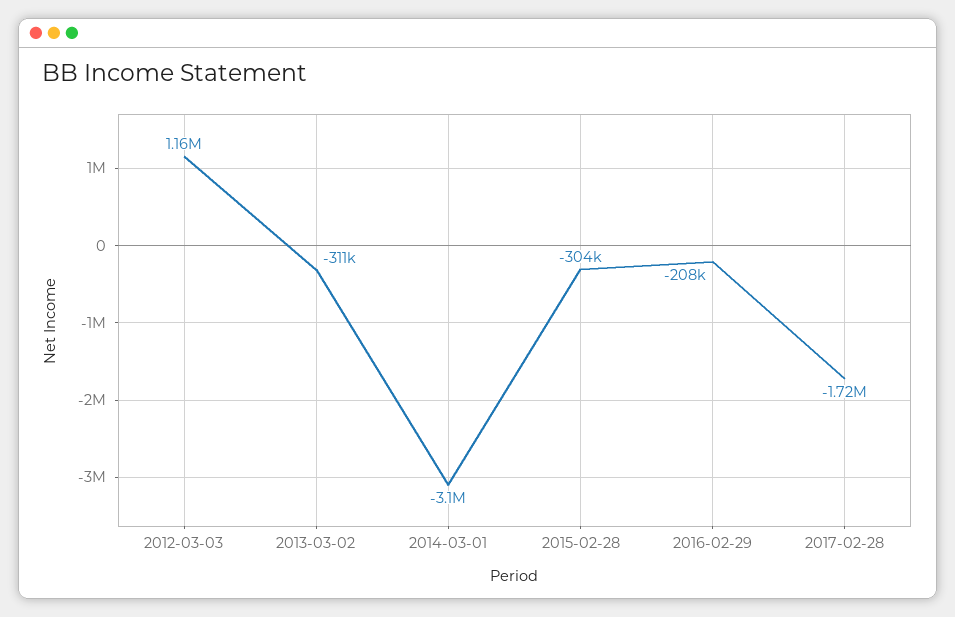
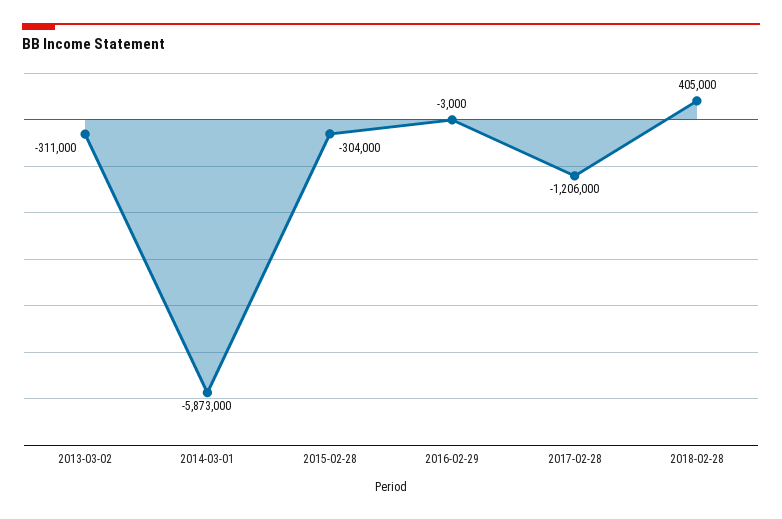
2012-03-03: 1160000 -> none
2014-03-01: -3100000 -> -5873000
2016-02-29: -208000 -> -3000
2017-02-28: -1720000 -> -1206000
2018-02-28: none -> 405000

